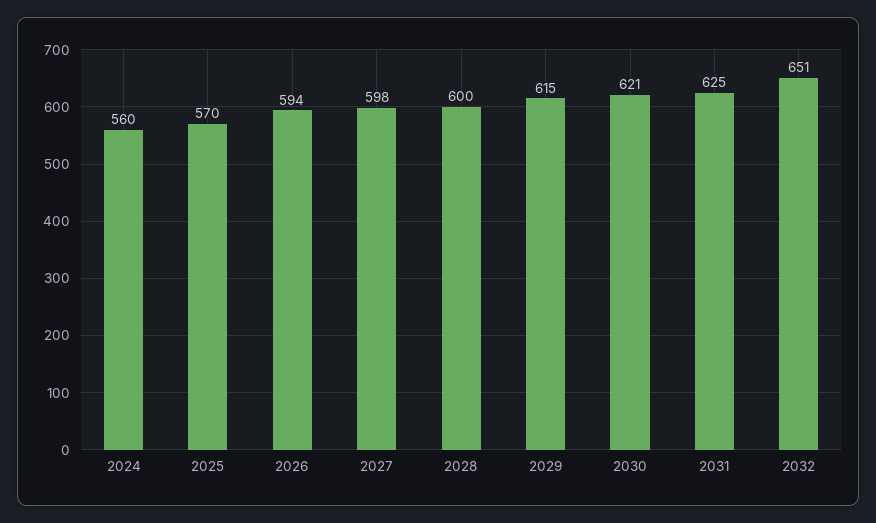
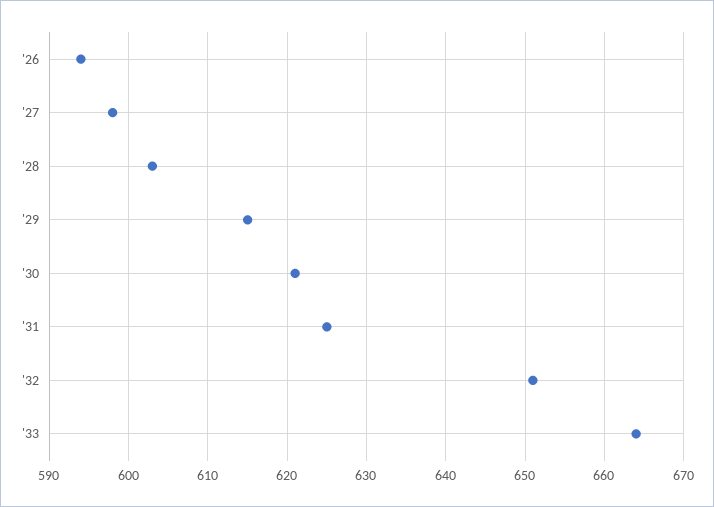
2024: 560 -> none
2025: 570 -> none
2028: 600 -> 603
'33: none -> 664

